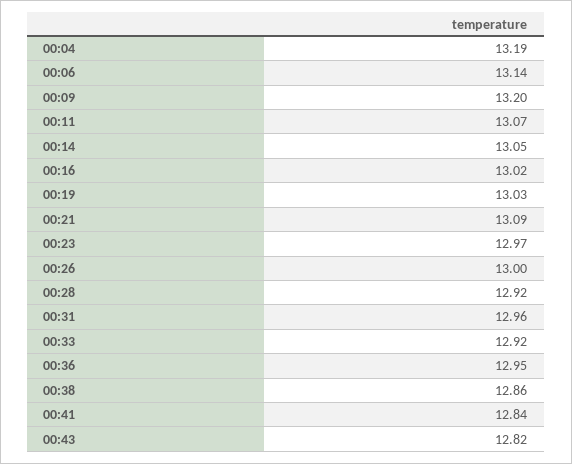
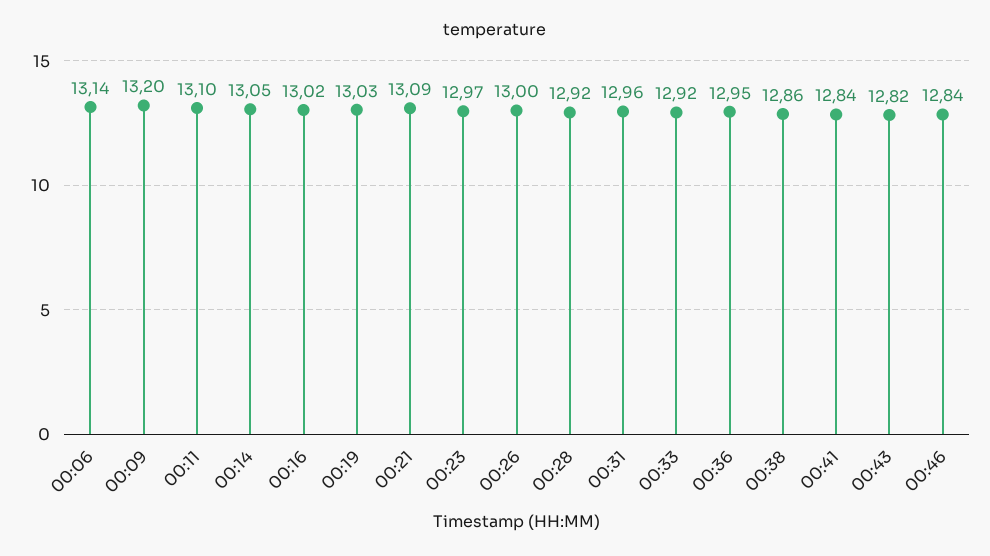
00:04: 13.19 -> none
00:11: 13.07 -> 13.1
00:46: none -> 12.84

